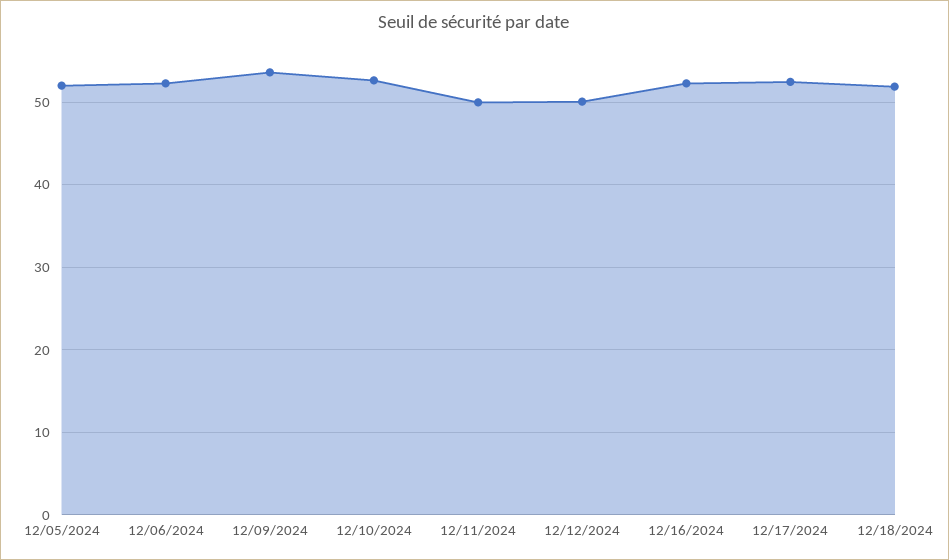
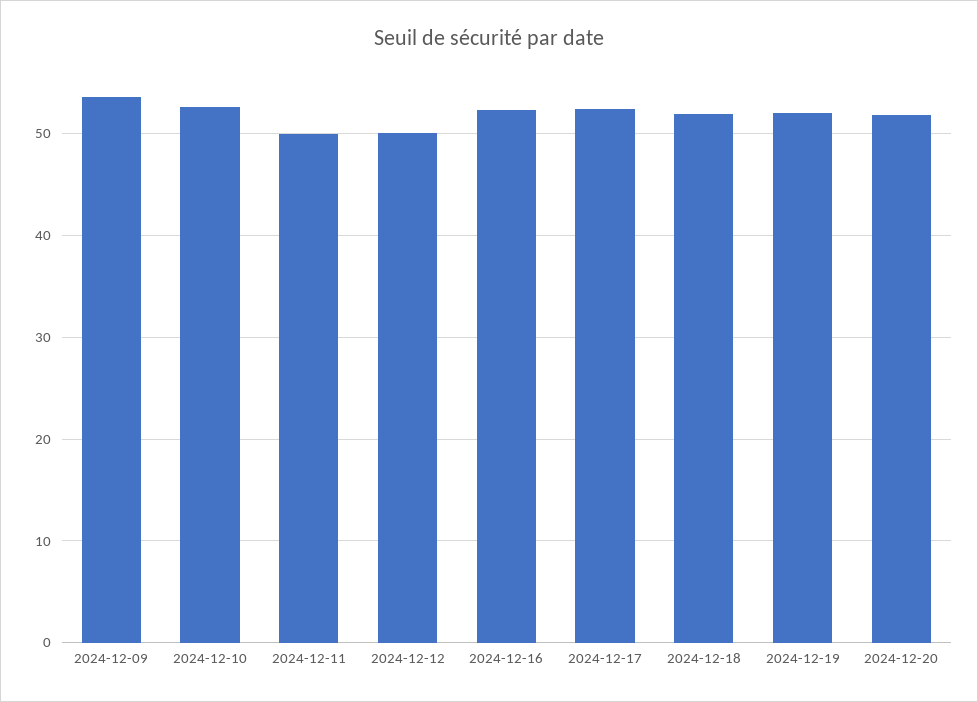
12/05/2024: 52 -> none
12/06/2024: 52 -> none
2024-12-19: none -> 52
2024-12-20: none -> 52

